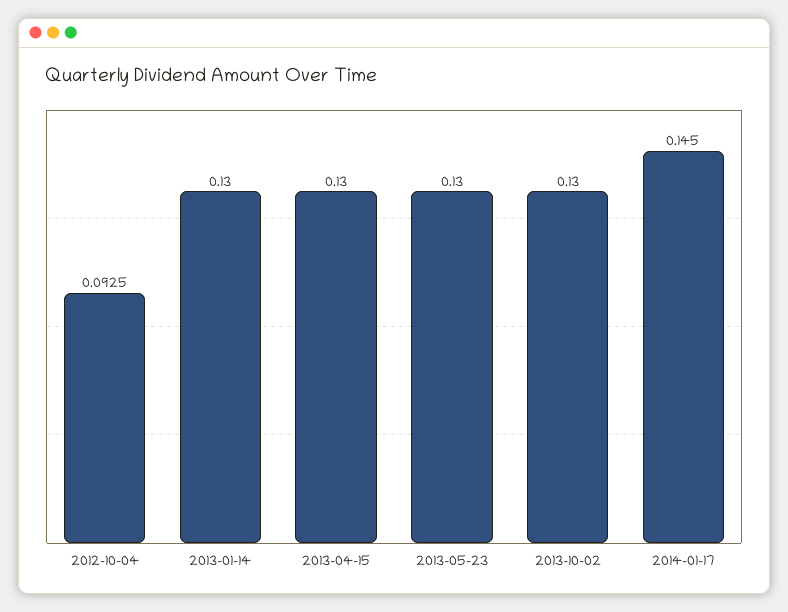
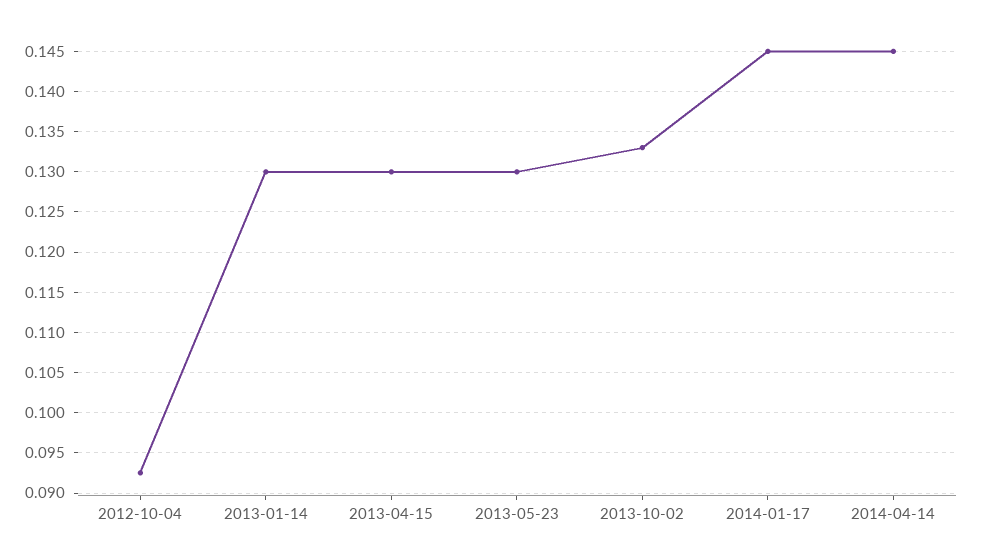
2013-10-02: 0.13 -> 0.133
2014-04-14: none -> 0.145

